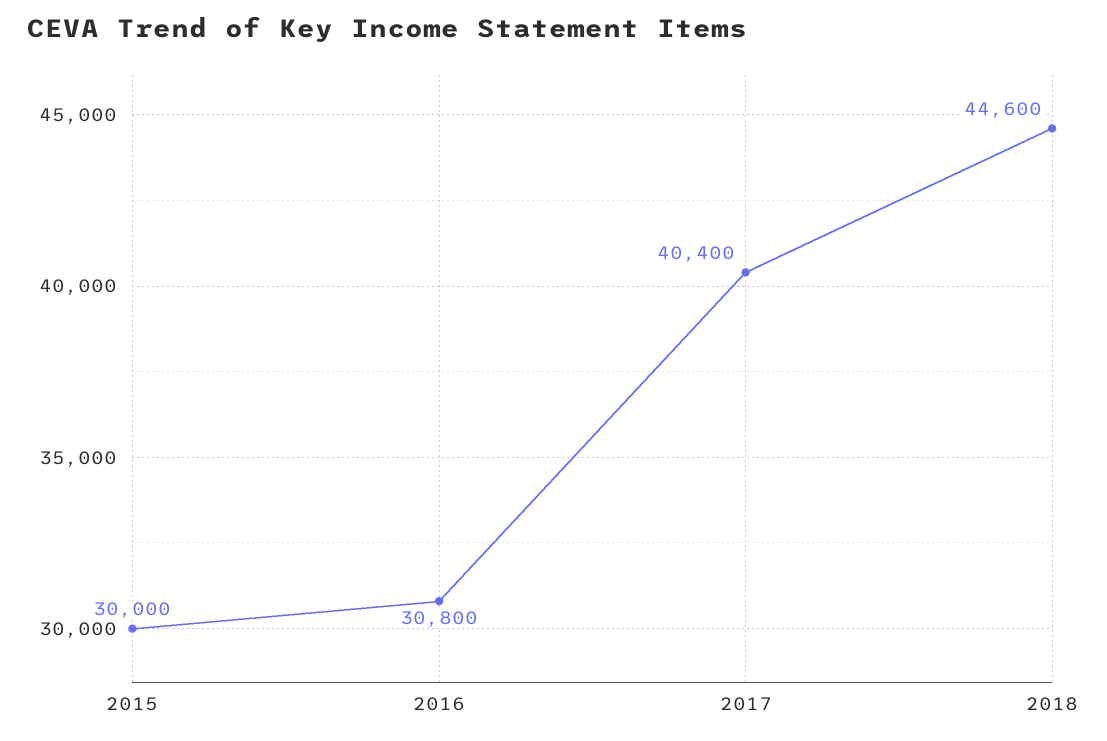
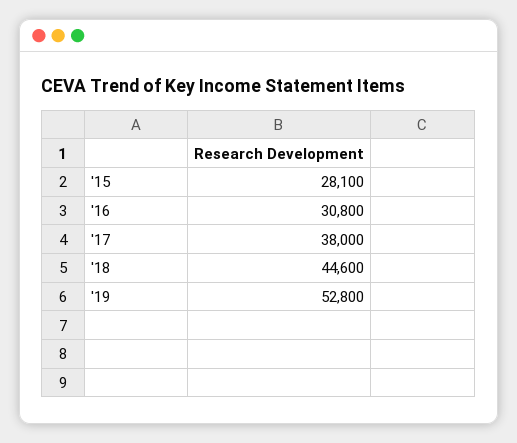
2015: 30000 -> 28100
2017: 40400 -> 38000
'19: none -> 52800

